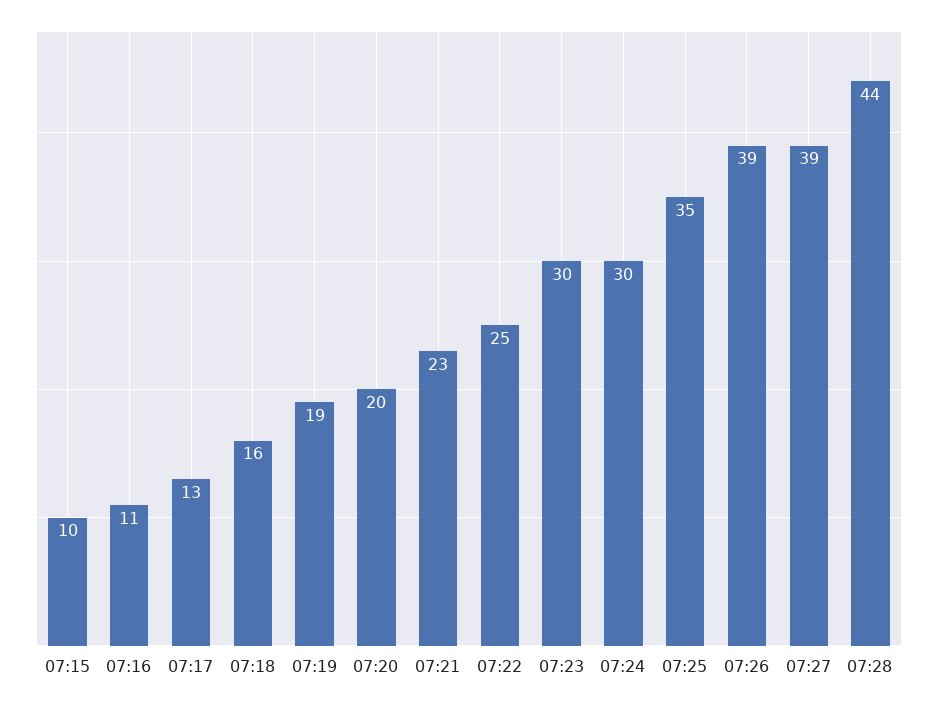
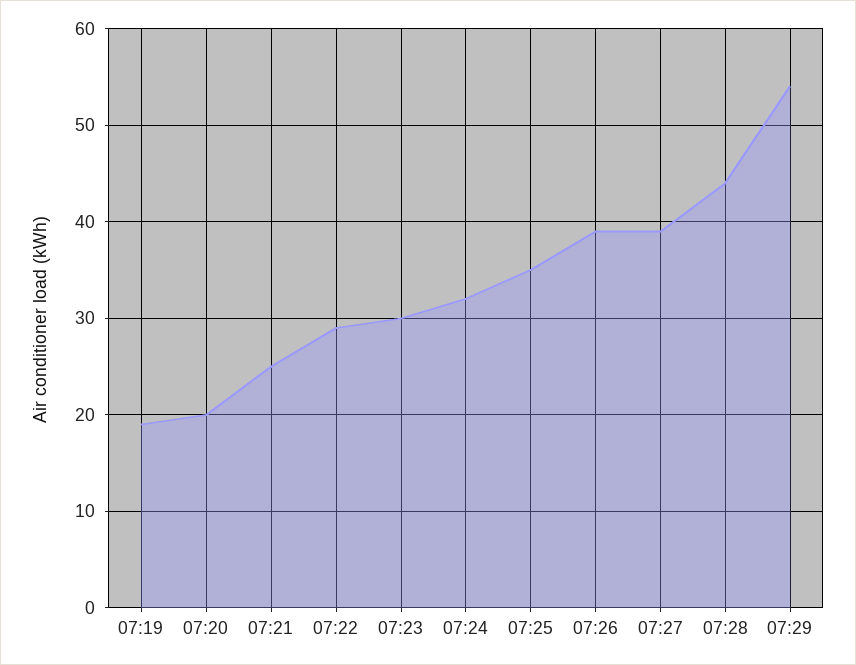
07:15: 10 -> none
07:16: 11 -> none
07:17: 13 -> none
07:18: 16 -> none
07:21: 23 -> 25
07:22: 25 -> 29
07:24: 30 -> 32
07:29: none -> 54

